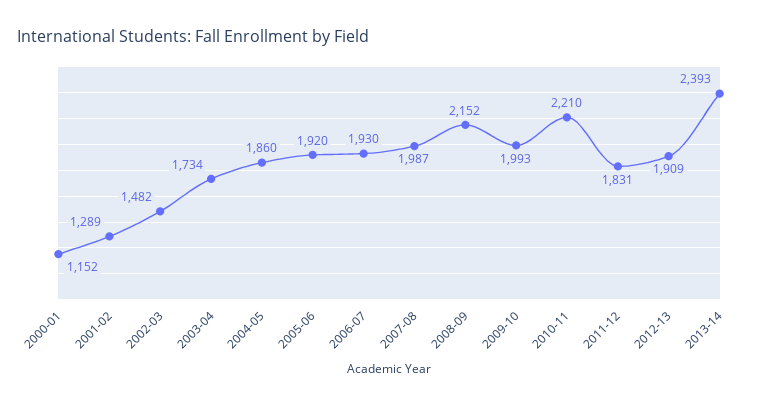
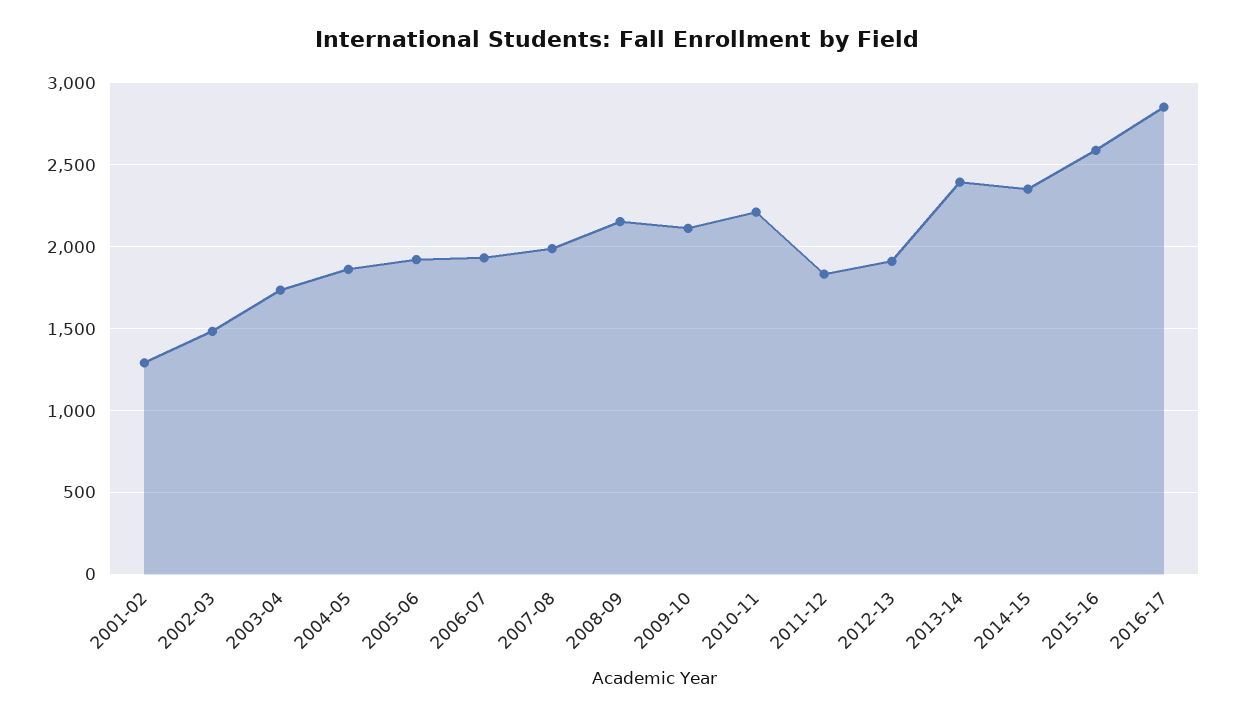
2000-01: 1152 -> none
2009-10: 1993 -> 2100
2014-15: none -> 2350
2015-16: none -> 2600
2016-17: none -> 2850

